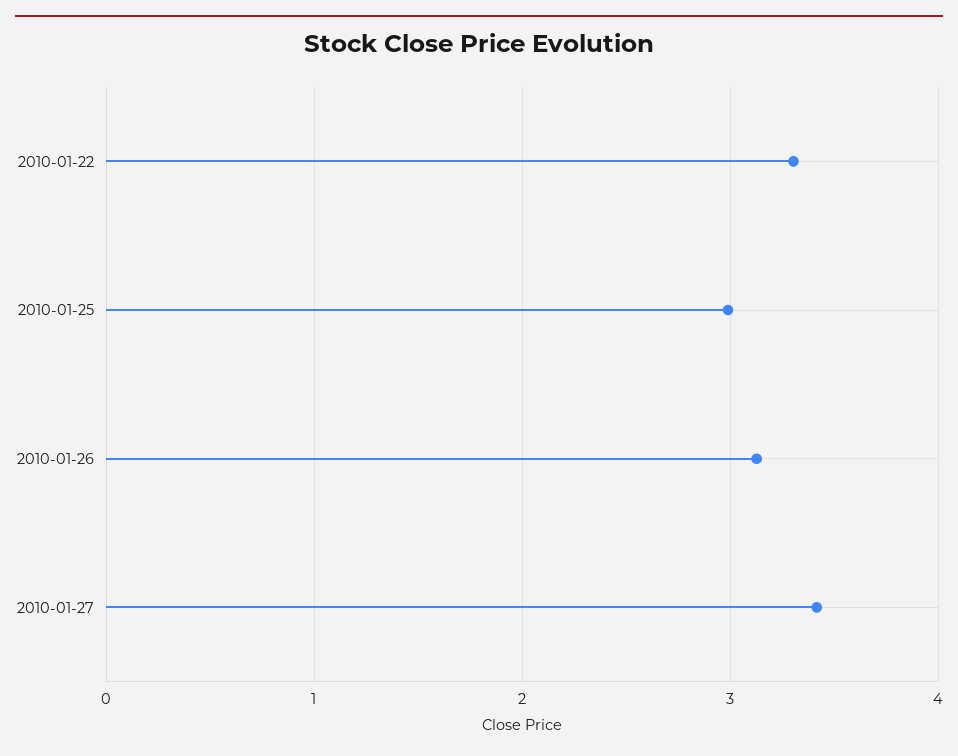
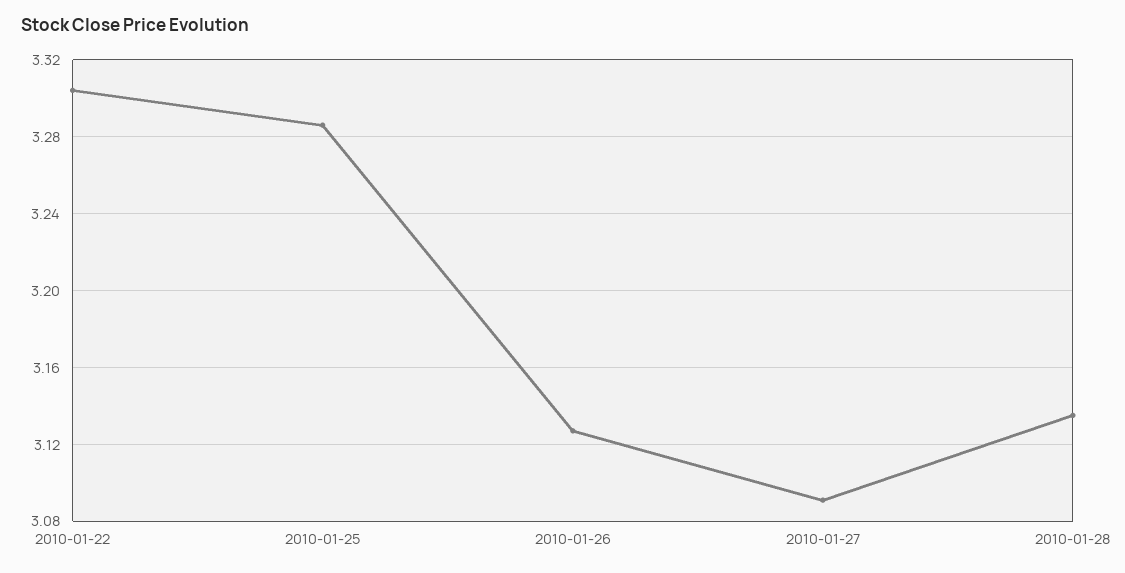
2010-01-25: 3 -> 3.285
2010-01-27: 3.4 -> 3.09
2010-01-28: none -> 3.135

